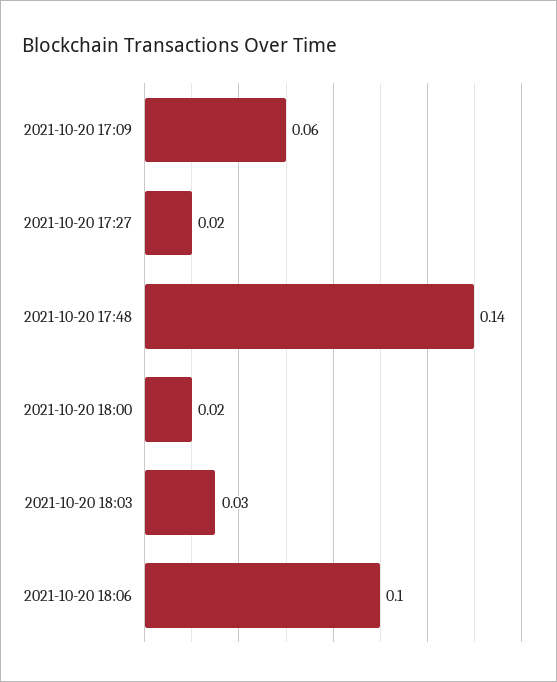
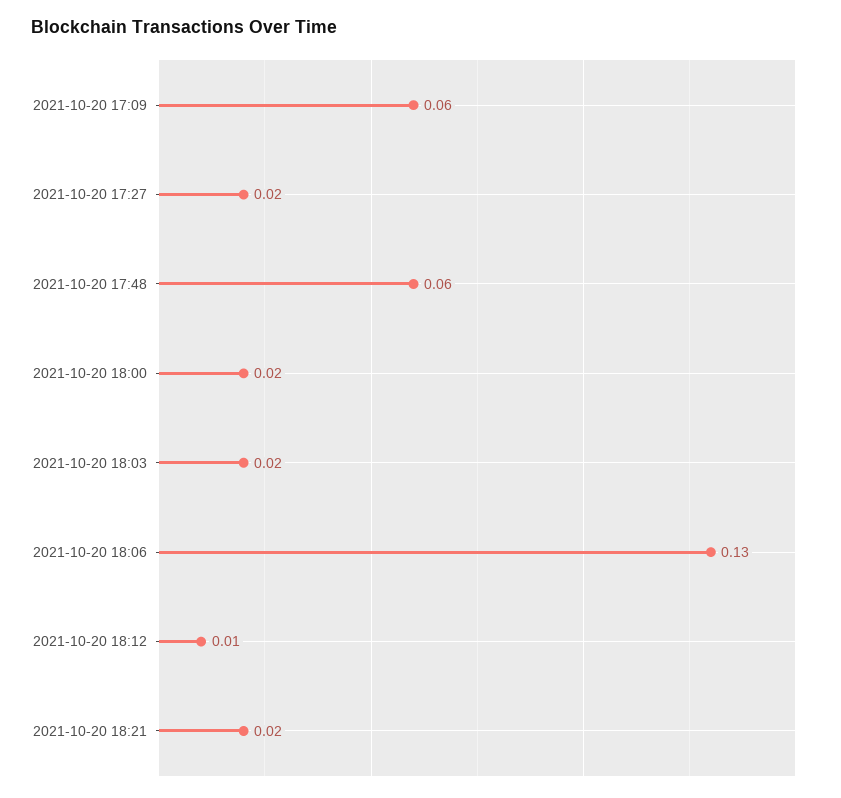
2021-10-20 17:48: 0.14 -> 0.06
2021-10-20 18:03: 0.03 -> 0.02
2021-10-20 18:06: 0.1 -> 0.13
2021-10-20 18:12: none -> 0.01
2021-10-20 18:21: none -> 0.02

